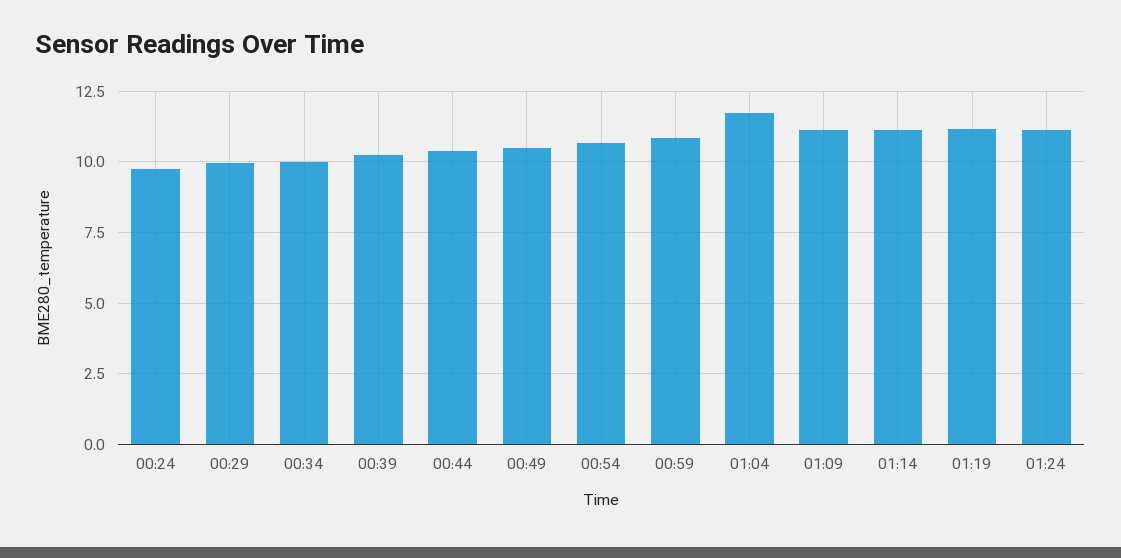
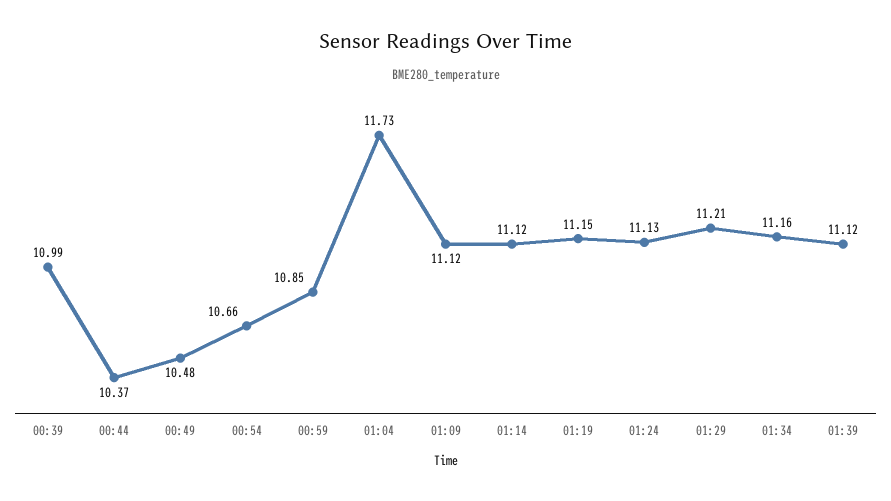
00:24: 9.75 -> none
00:29: 10 -> none
00:34: 10 -> none
00:39: 10.25 -> 10.99
01:29: none -> 11.21
01:34: none -> 11.16
01:39: none -> 11.12

